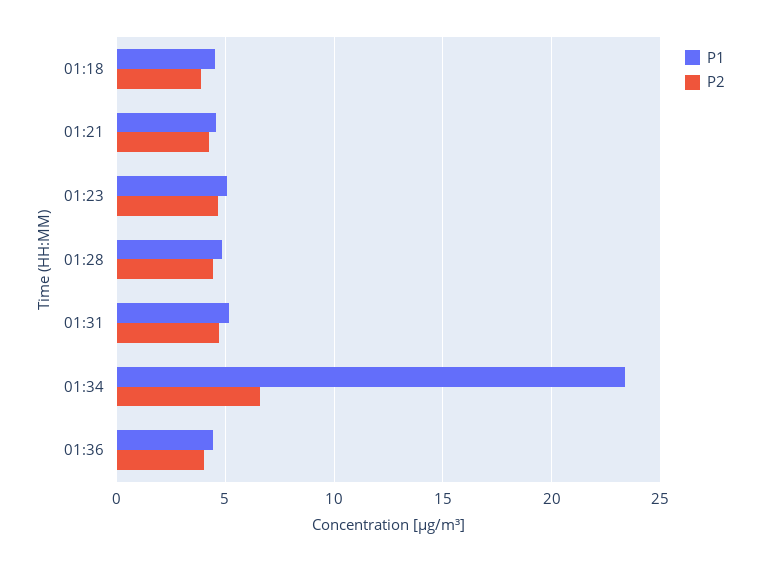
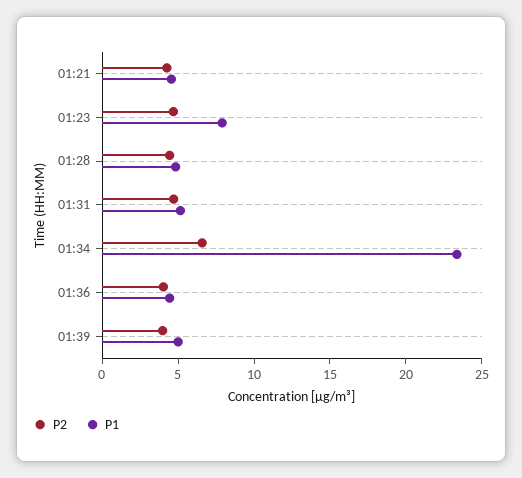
P1, 01:18: 4.5 -> none
P2, 01:18: 4 -> none
P1, 01:23: 5 -> 8
P2, 01:39: none -> 4
P1, 01:39: none -> 5

